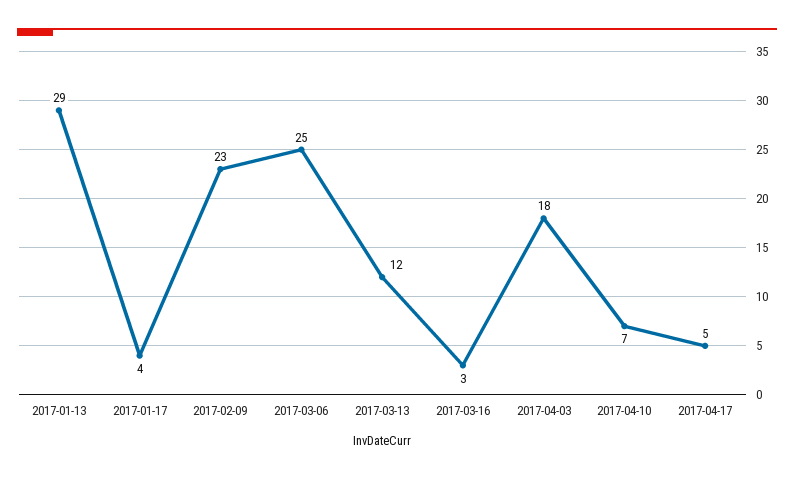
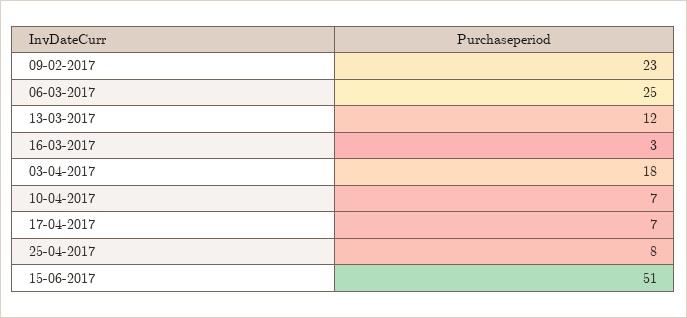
2017-01-13: 29 -> none
2017-01-17: 4 -> none
2017-04-17: 5 -> 7
25-04-2017: none -> 8
15-06-2017: none -> 51

